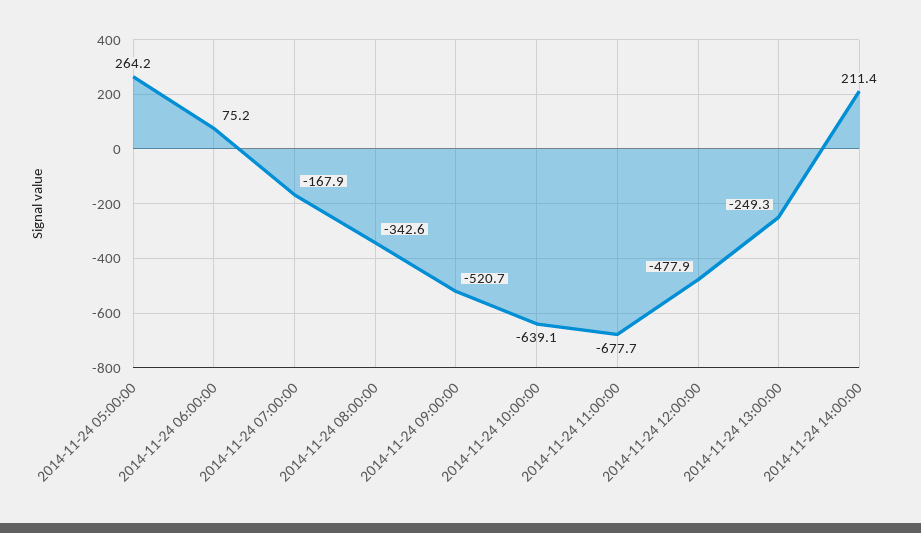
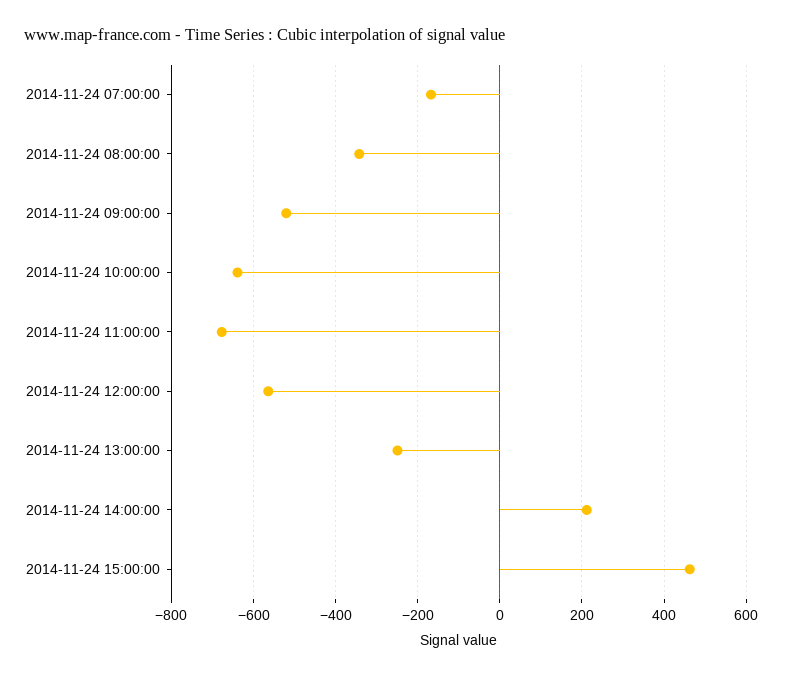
2014-11-24 05:00:00: 264.2 -> none
2014-11-24 06:00:00: 75.2 -> none
2014-11-24 12:00:00: -477.9 -> -560
2014-11-24 15:00:00: none -> 460

